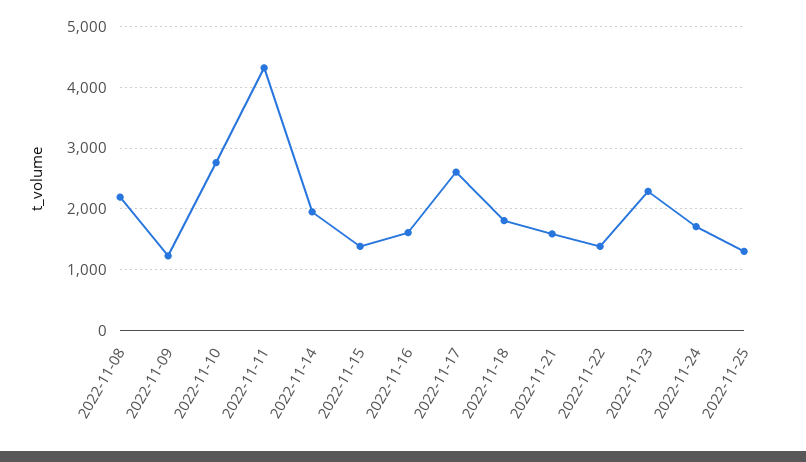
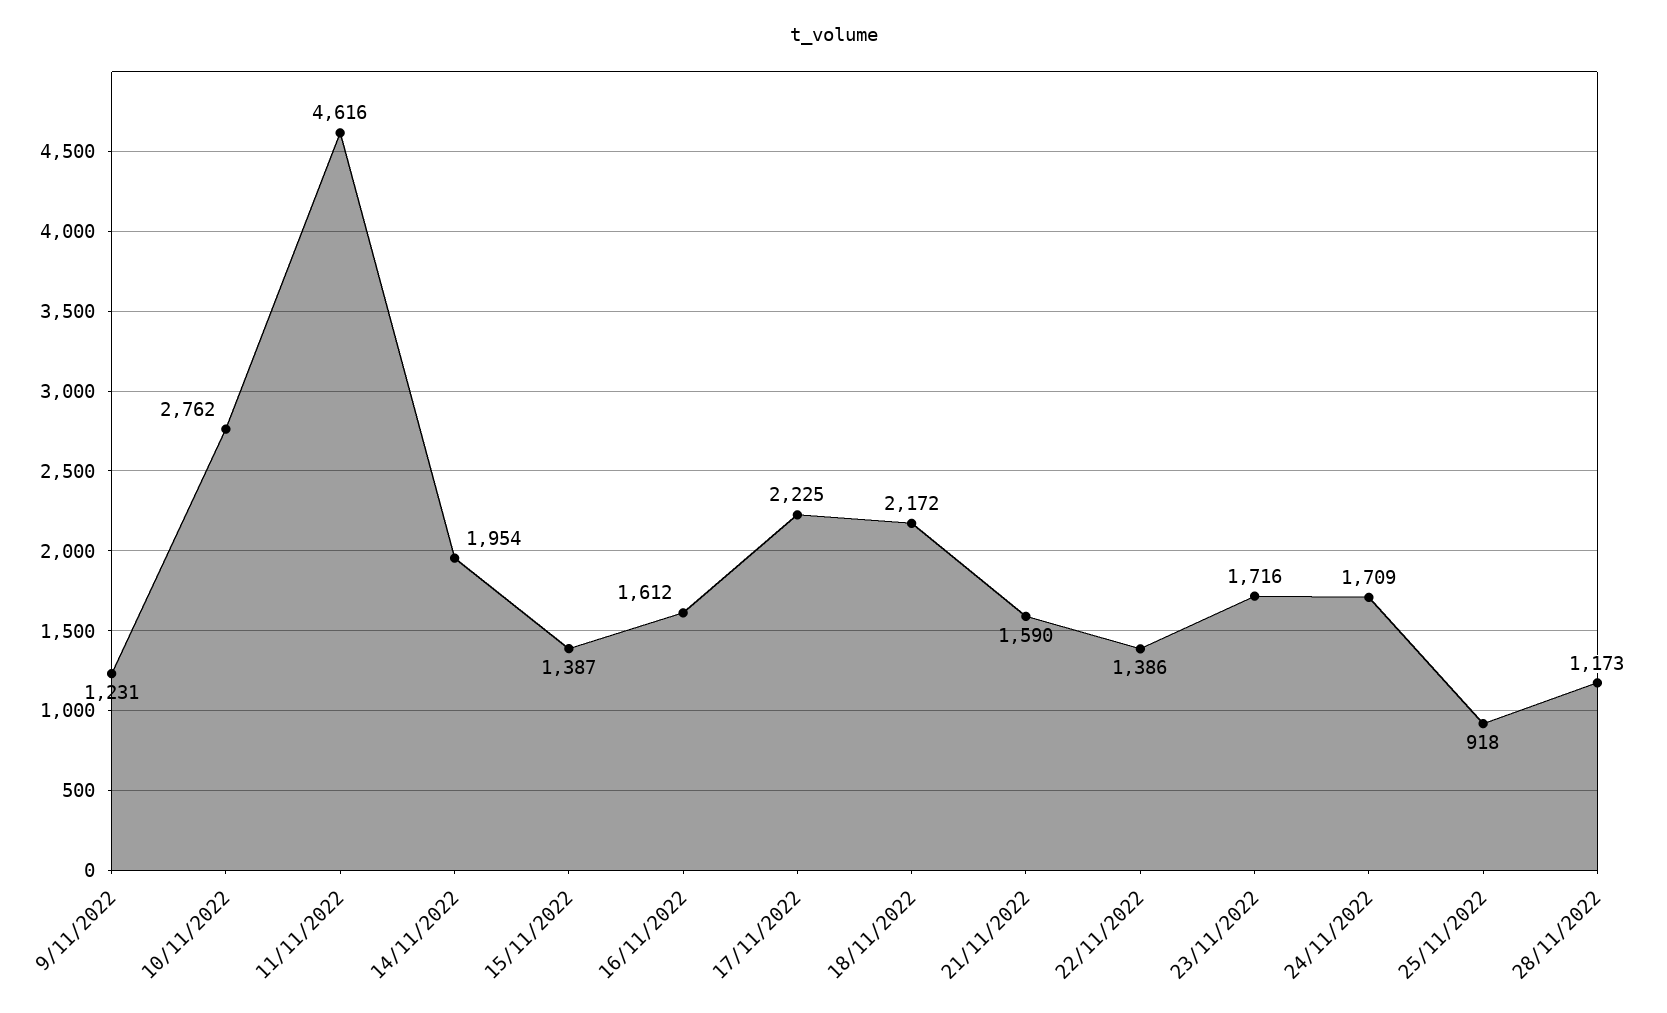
2022-11-08: 2200 -> none
2022-11-11: 4300 -> 4616
2022-11-17: 2600 -> 2225
2022-11-18: 1800 -> 2172
2022-11-23: 2300 -> 1716
2022-11-25: 1300 -> 918
28/11/2022: none -> 1173

